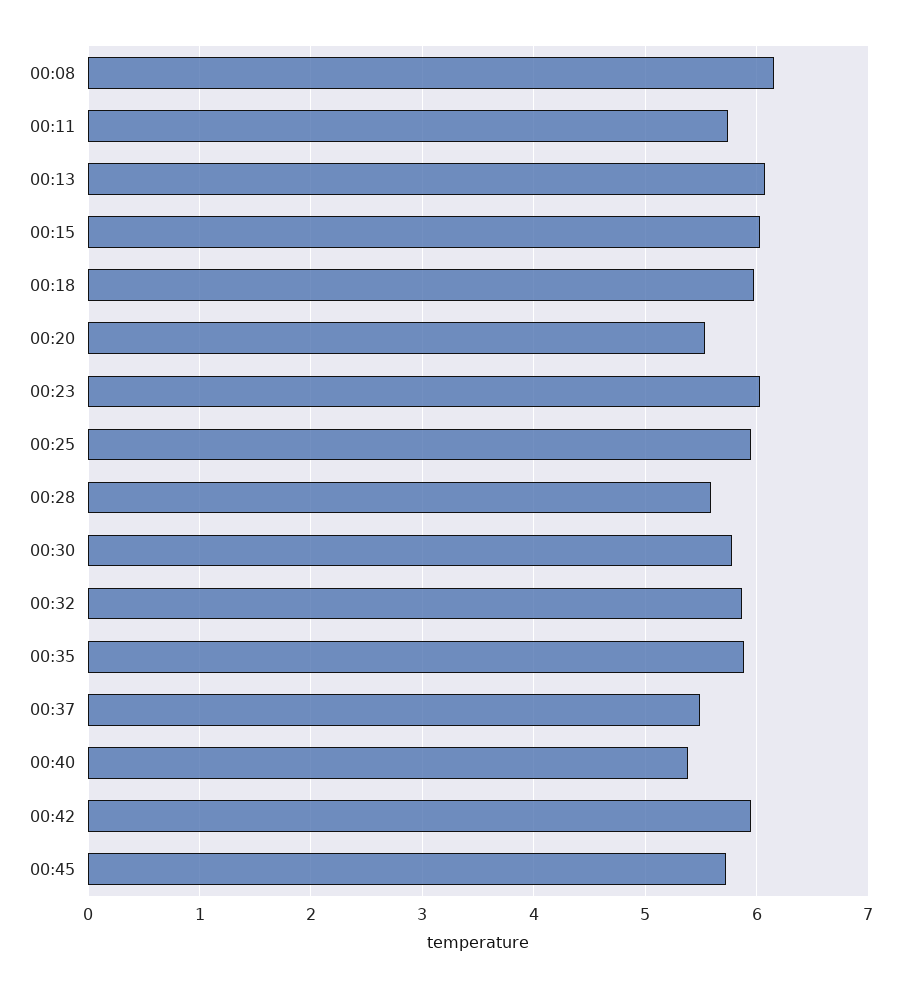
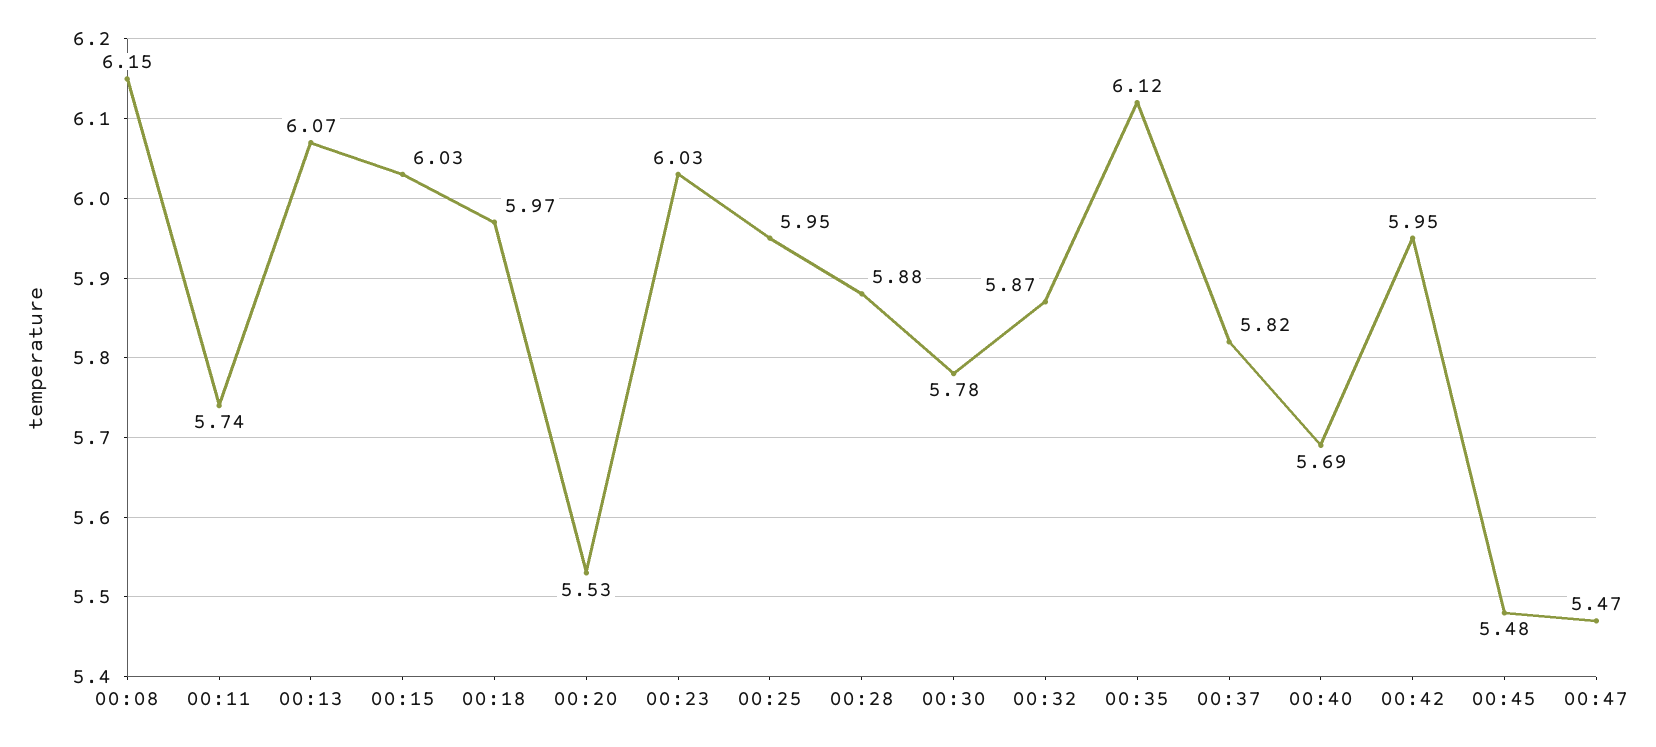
00:28: 5.6 -> 5.88
00:35: 5.9 -> 6.12
00:37: 5.5 -> 5.82
00:40: 5.4 -> 5.69
00:45: 5.7 -> 5.48
00:47: none -> 5.47

